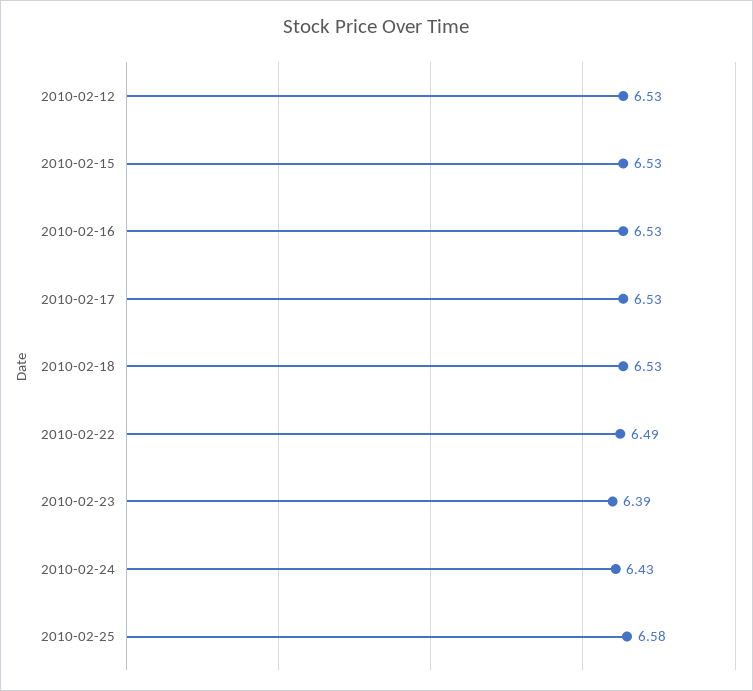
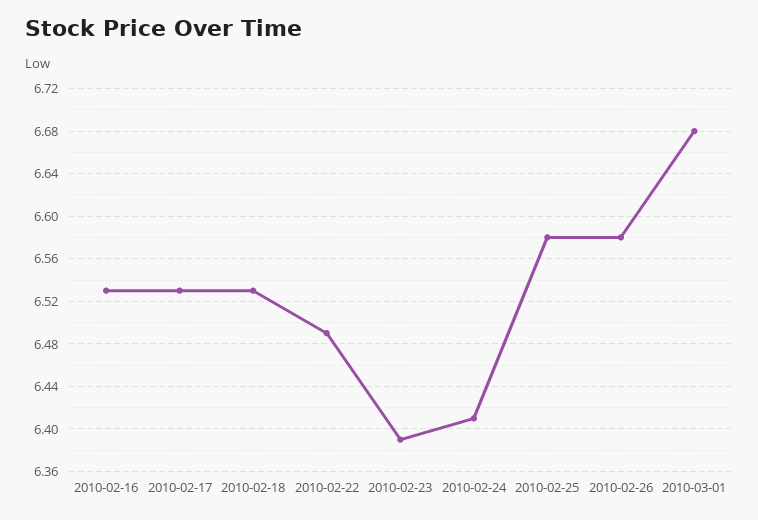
2010-02-12: 6.53 -> none
2010-02-15: 6.53 -> none
2010-02-24: 6.43 -> 6.41
2010-02-26: none -> 6.58
2010-03-01: none -> 6.68

